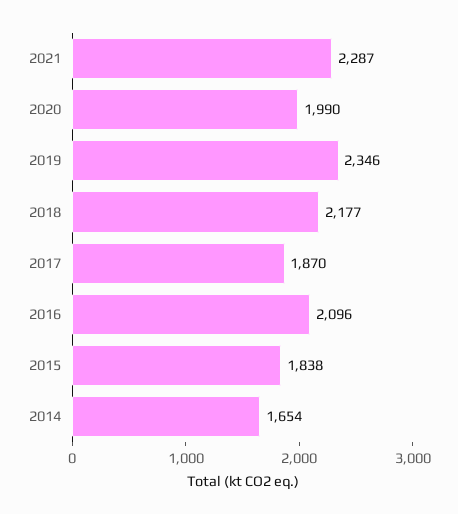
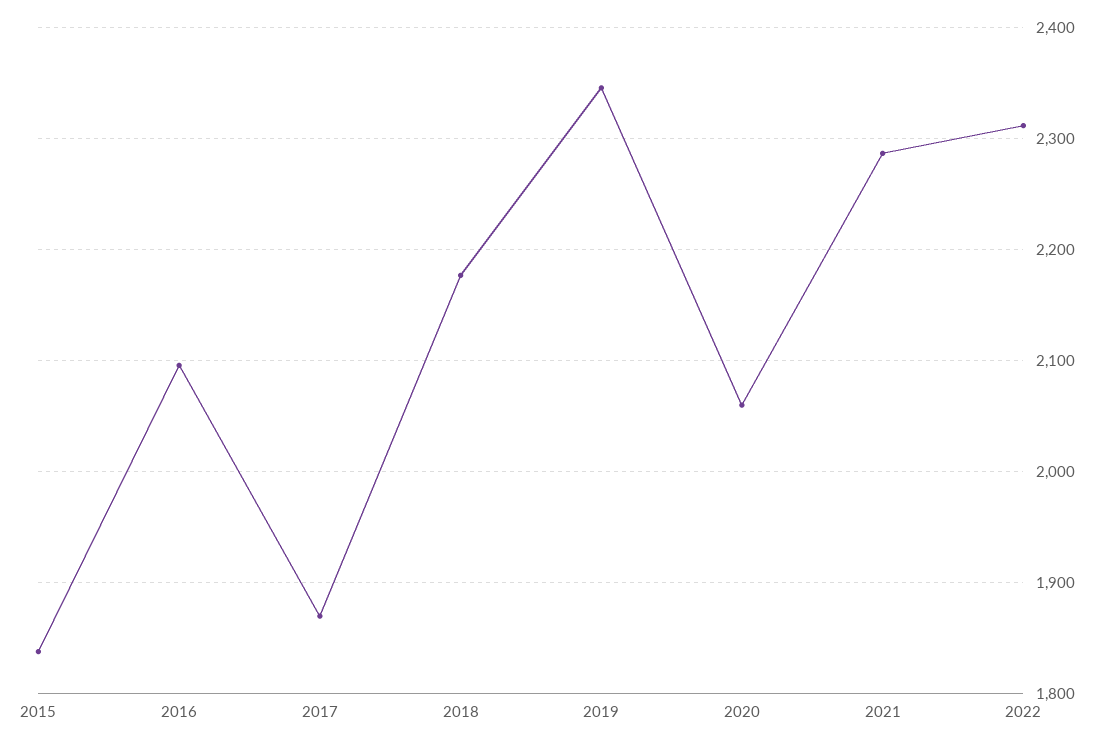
2020: 1990 -> 2060
2014: 1654 -> none
2022: none -> 2310

